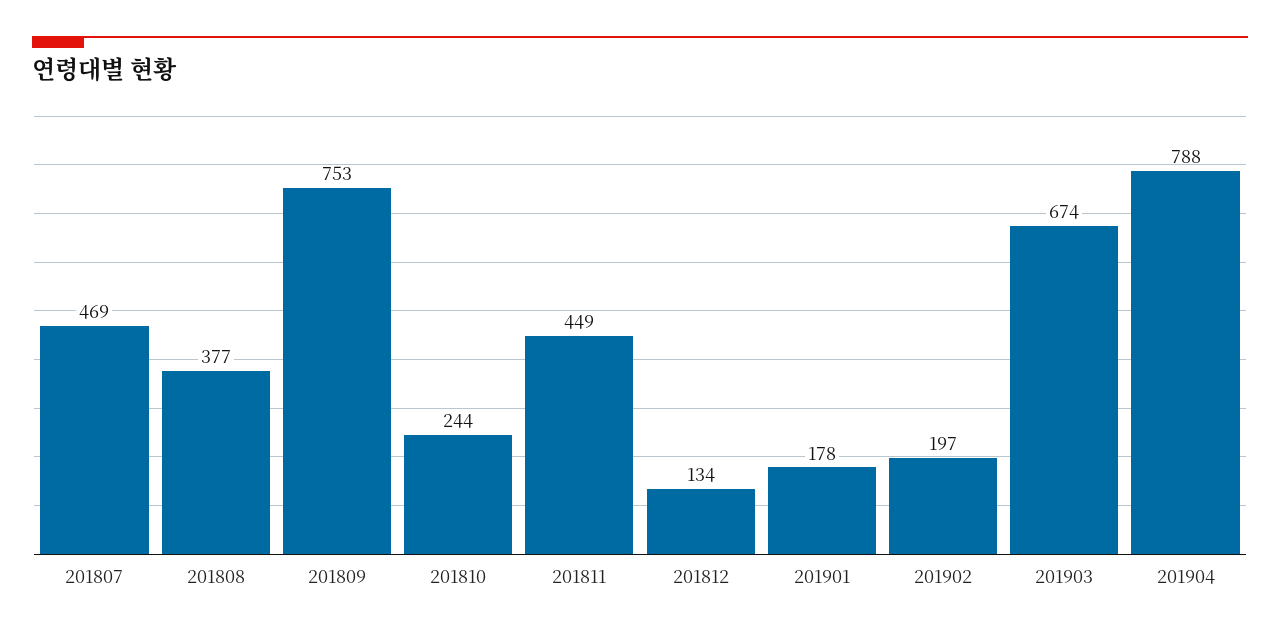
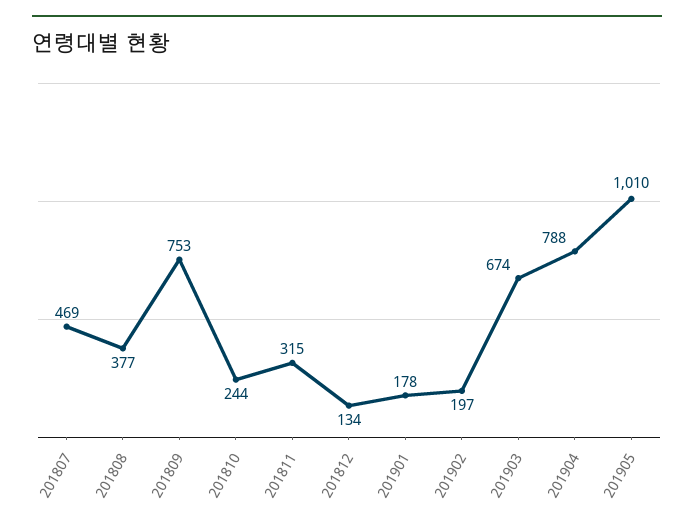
201811: 449 -> 315
201905: none -> 1010

